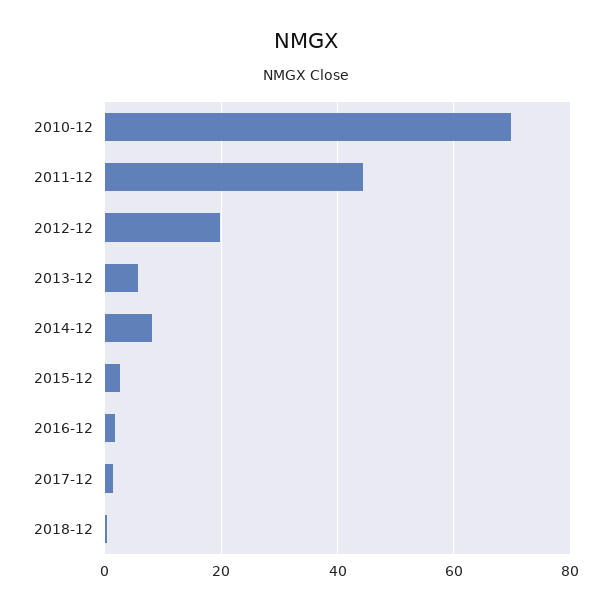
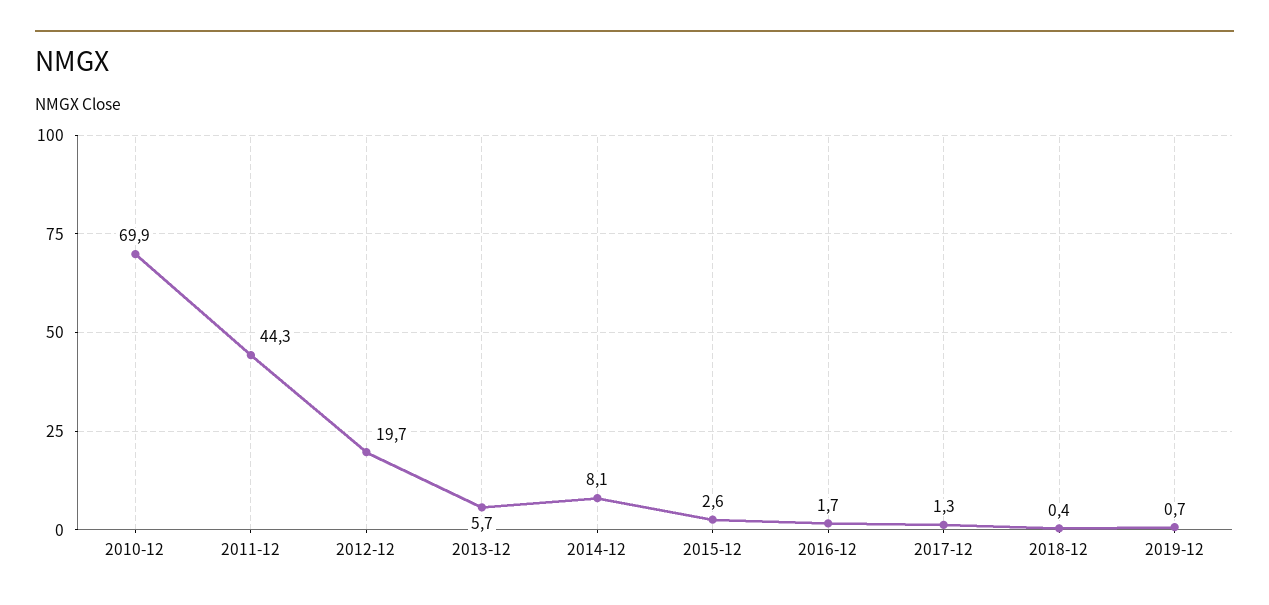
2019-12: none -> 0.7

